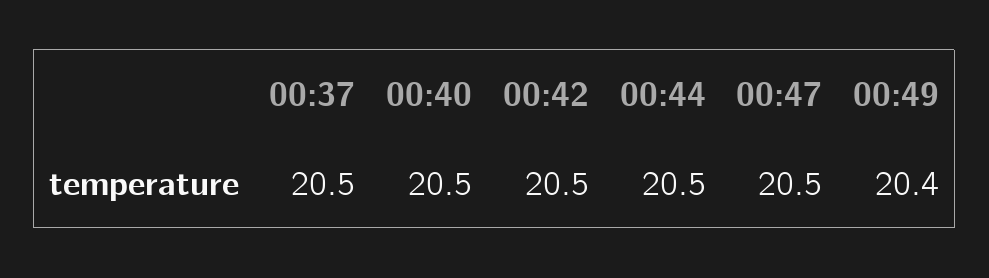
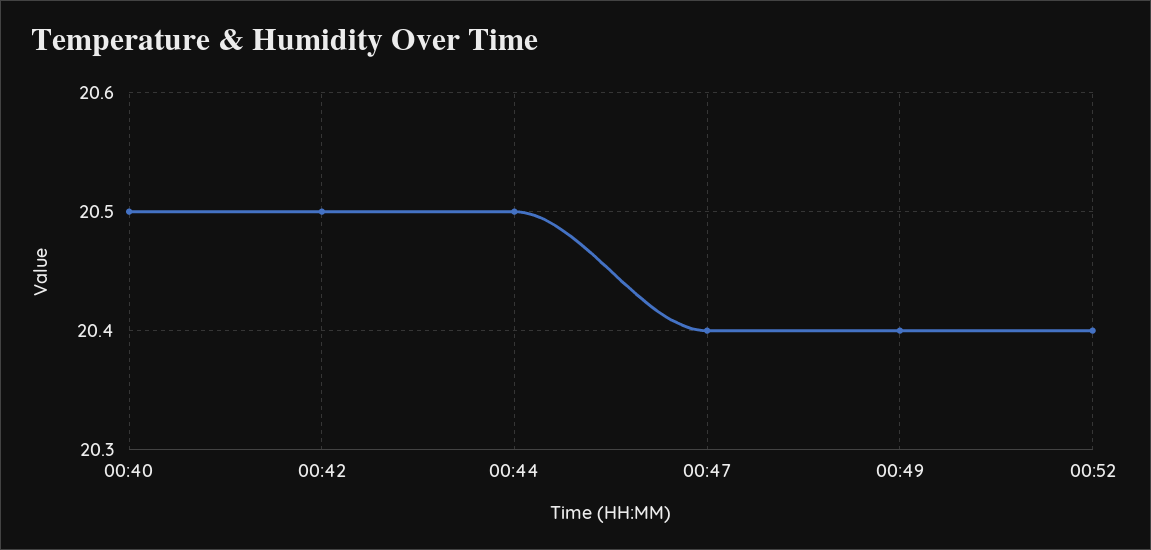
00:37: 20.5 -> none
00:47: 20.5 -> 20.4
00:52: none -> 20.4

